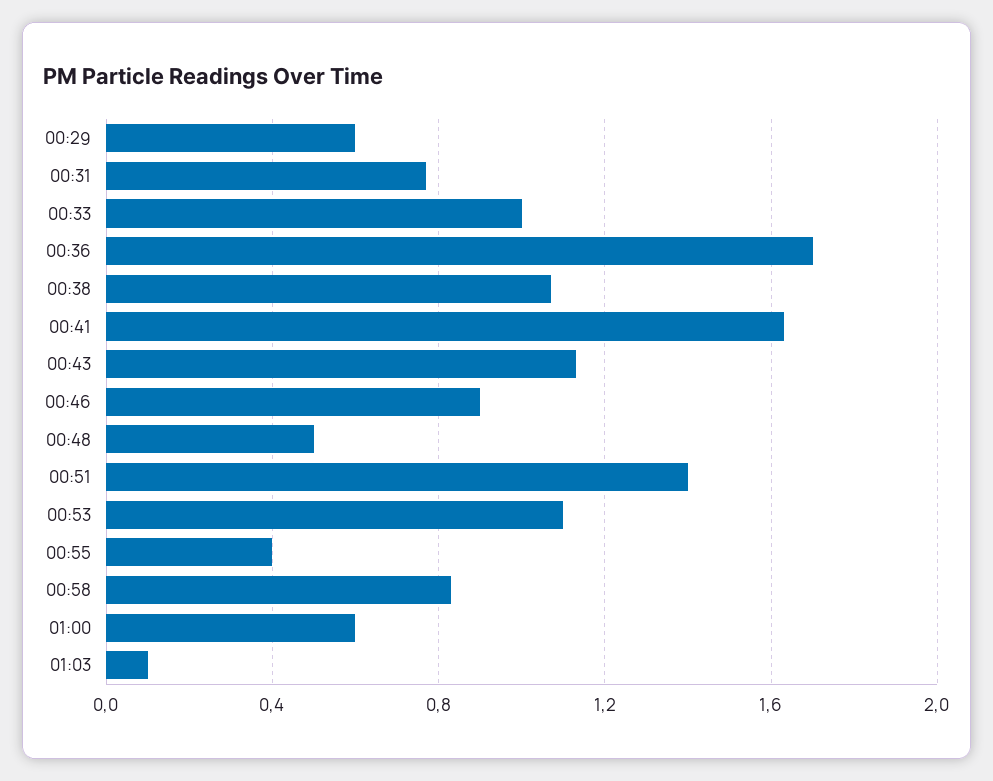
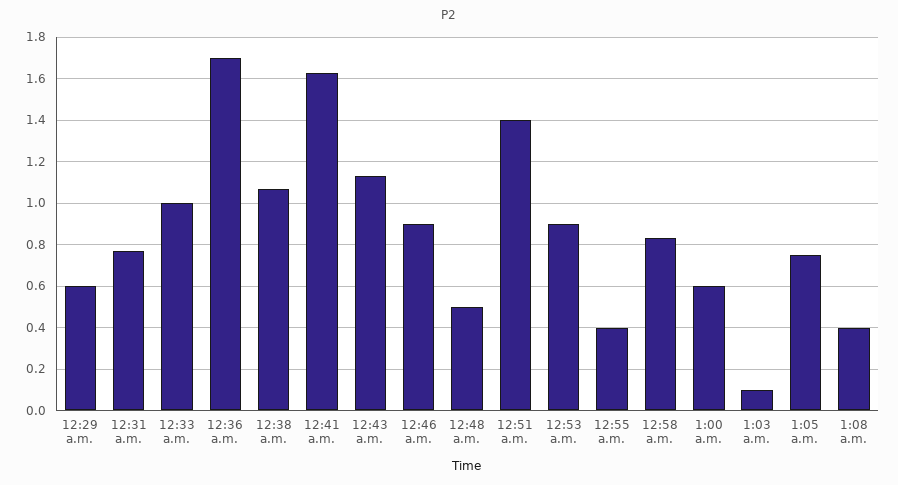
00:53: 1.1 -> 0.9
1:05 a.m.: none -> 0.75
1:08 a.m.: none -> 0.4

